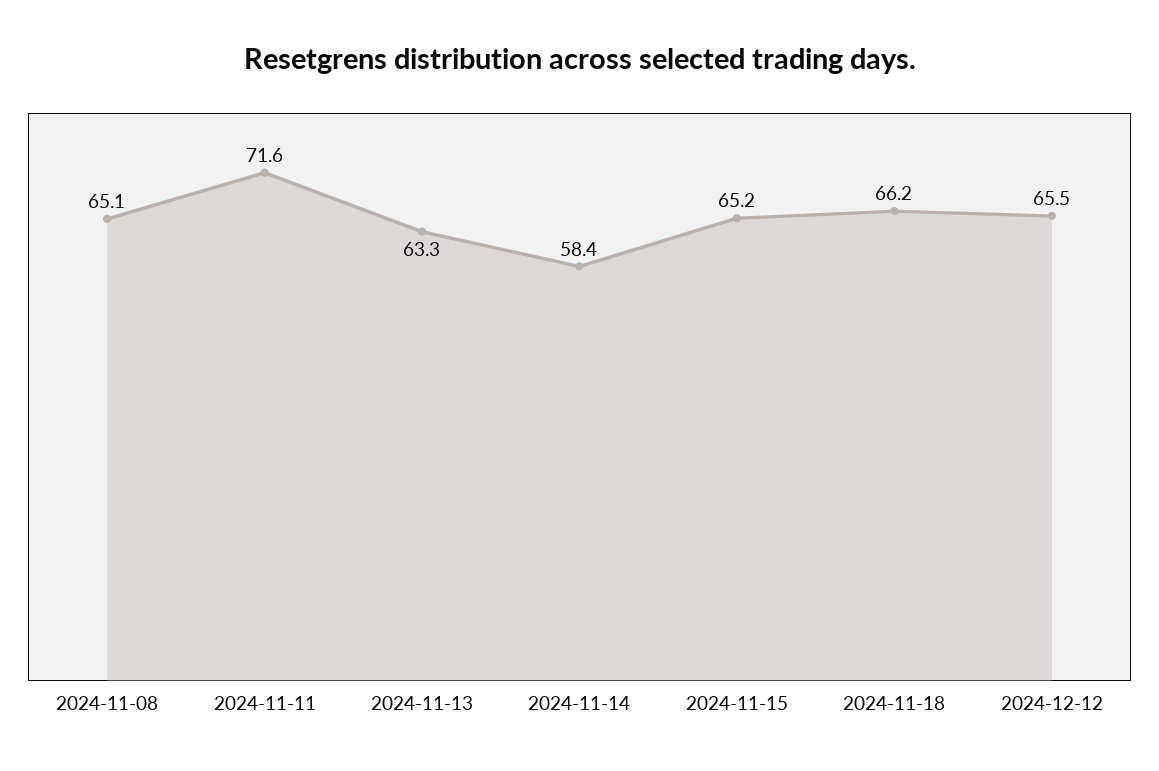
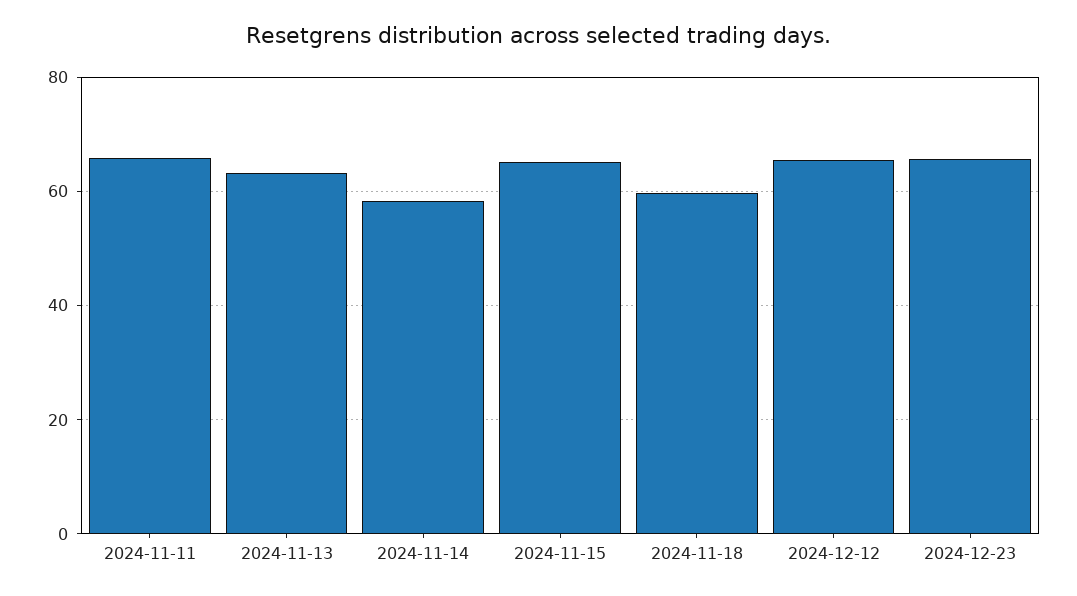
2024-11-08: 65.1 -> none
2024-11-11: 71.6 -> 66
2024-11-18: 66.2 -> 60
2024-12-23: none -> 66

